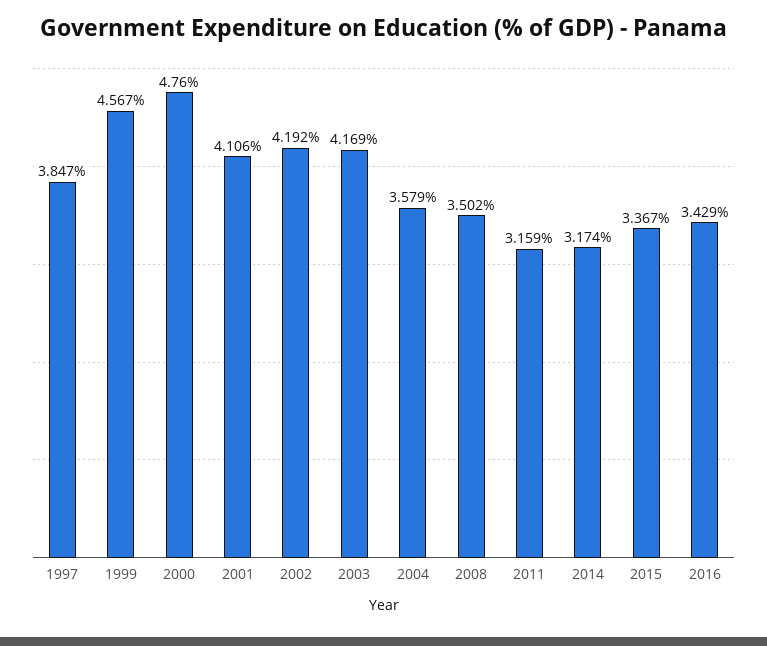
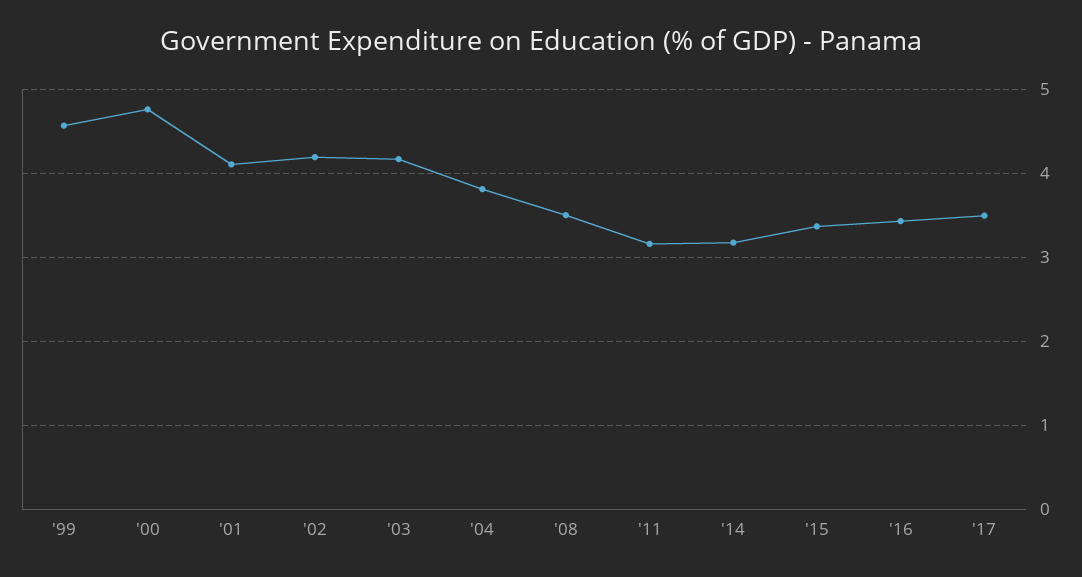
1997: 3.847 -> none
2004: 3.579 -> 3.8
'17: none -> 3.5

